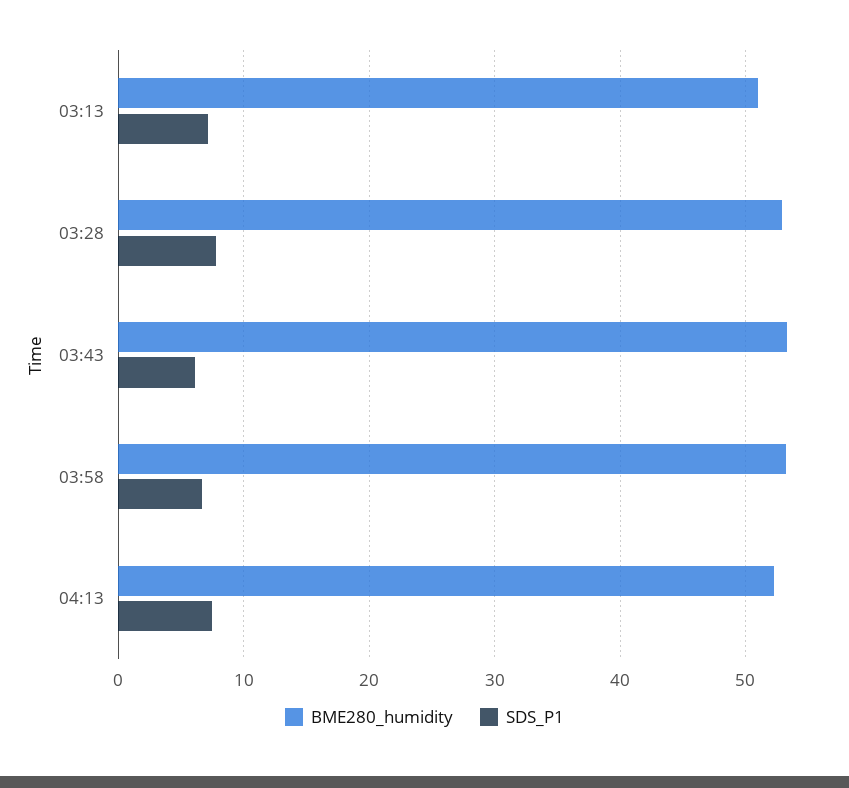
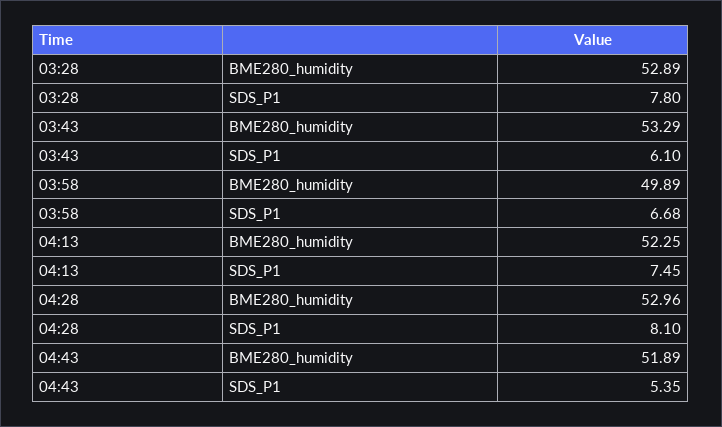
BME280_humidity, 03:13: 51 -> none
SDS_P1, 03:13: 7 -> none
BME280_humidity, 03:58: 53 -> 49.89
BME280_humidity, 04:28: none -> 52.96
SDS_P1, 04:28: none -> 8.1
BME280_humidity, 04:43: none -> 51.89
SDS_P1, 04:43: none -> 5.35

